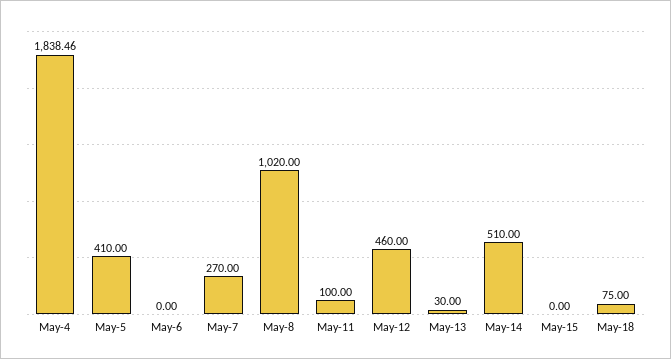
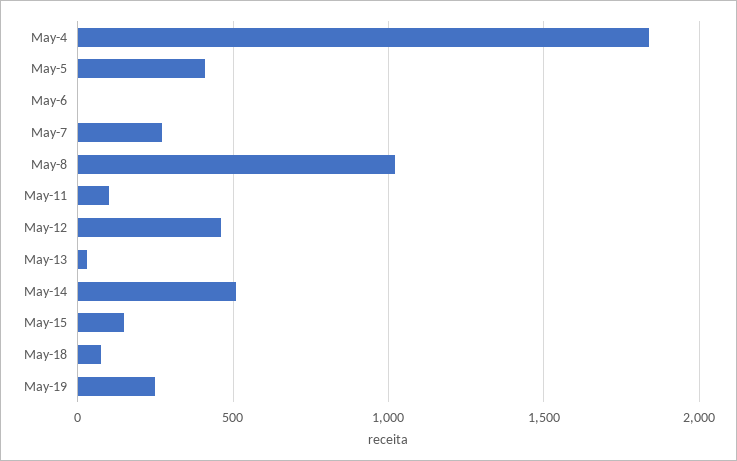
May-15: 0 -> 150
May-19: none -> 250

